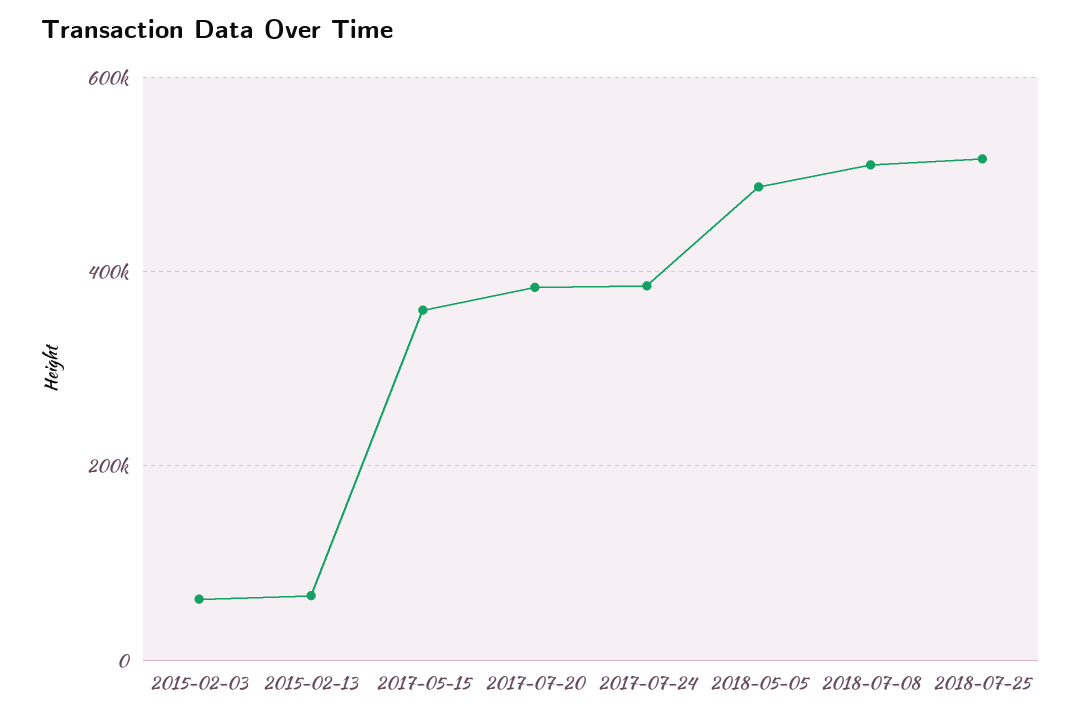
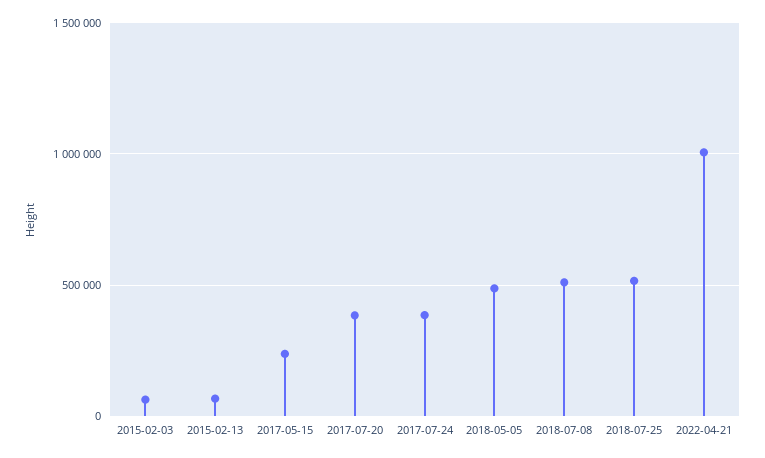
2017-05-15: 360000 -> 250000
2022-04-21: none -> 1000000

